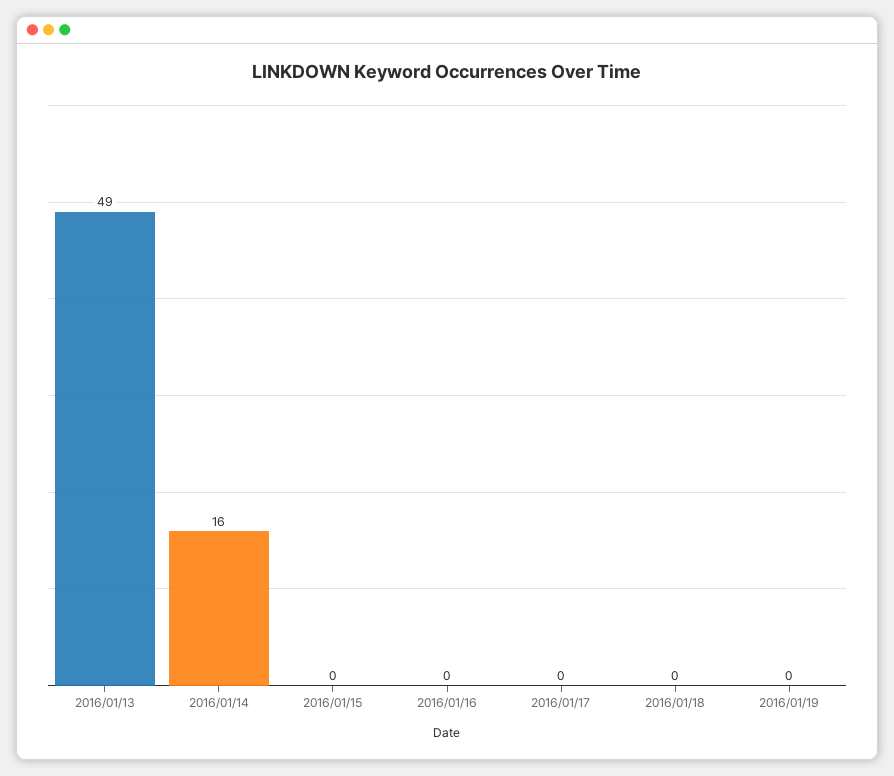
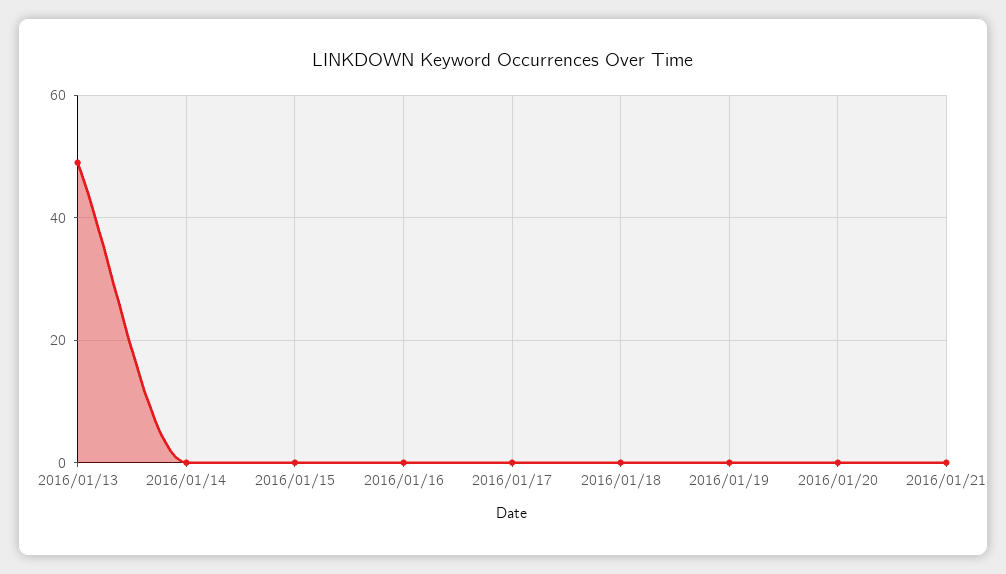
2016/01/14: 16 -> 0
2016/01/20: none -> 0
2016/01/21: none -> 0

